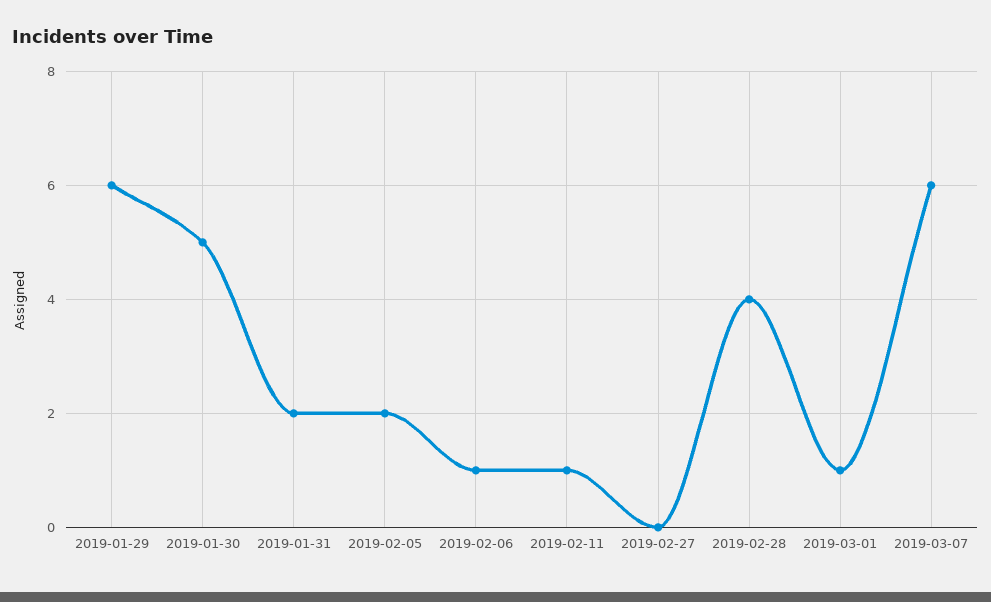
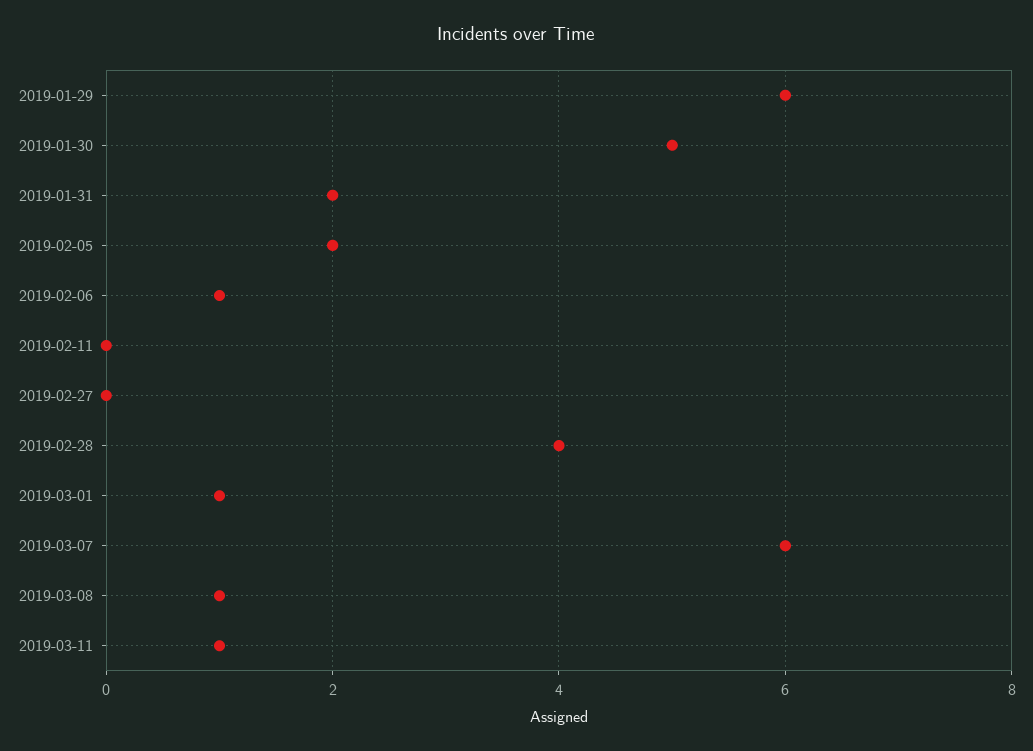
2019-02-11: 1 -> 0
2019-03-08: none -> 1
2019-03-11: none -> 1

